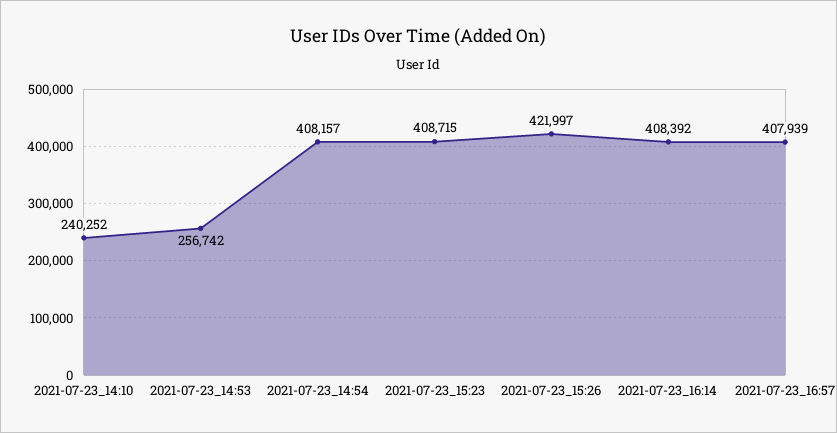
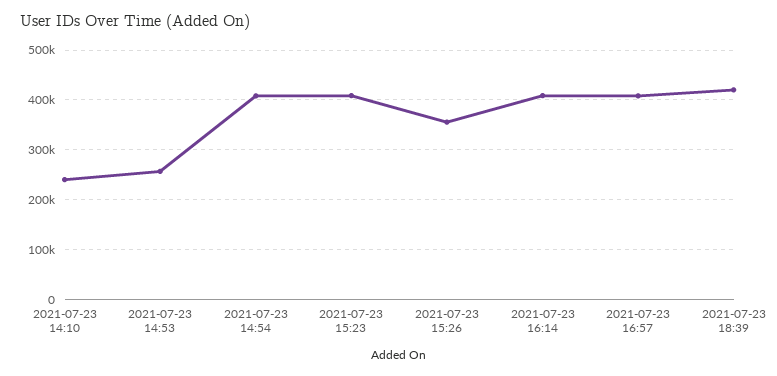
2021-07-23_15:26: 421997 -> 360000
2021-07-23 18:39: none -> 420000

